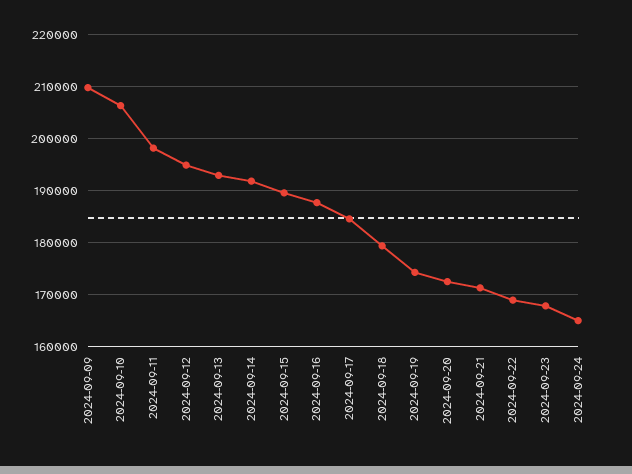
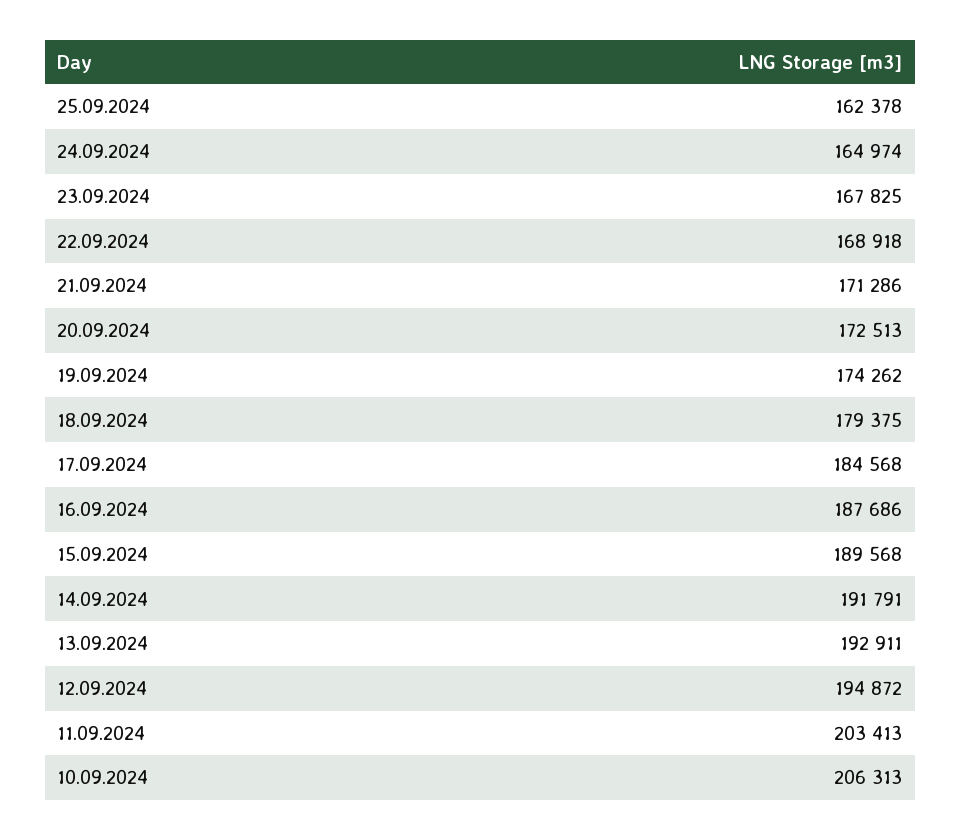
2024-09-09: 210000 -> none
2024-09-11: 198000 -> 203413
25.09.2024: none -> 162378

